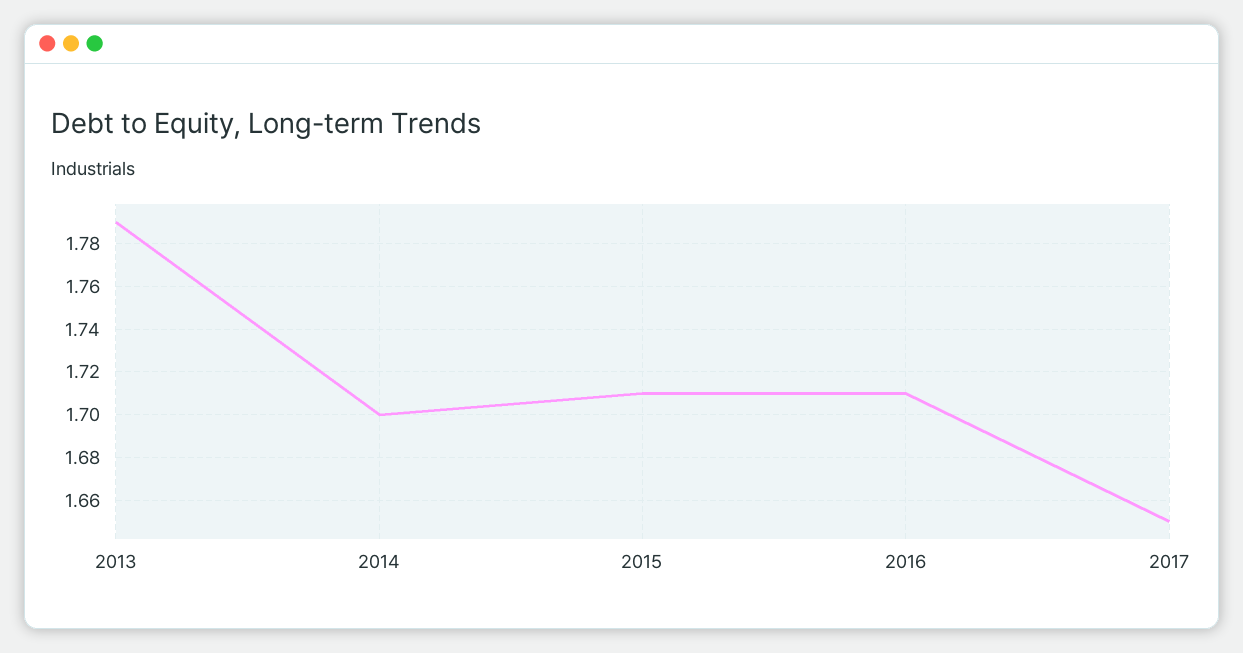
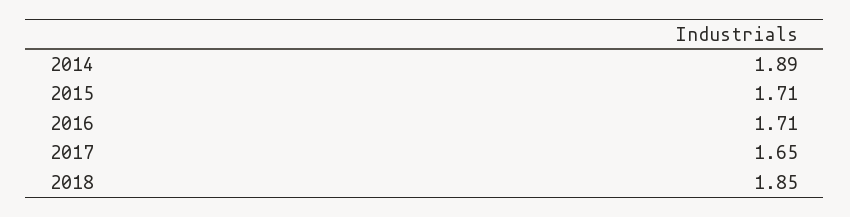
2013: 1.79 -> none
2014: 1.7 -> 1.89
2018: none -> 1.85

